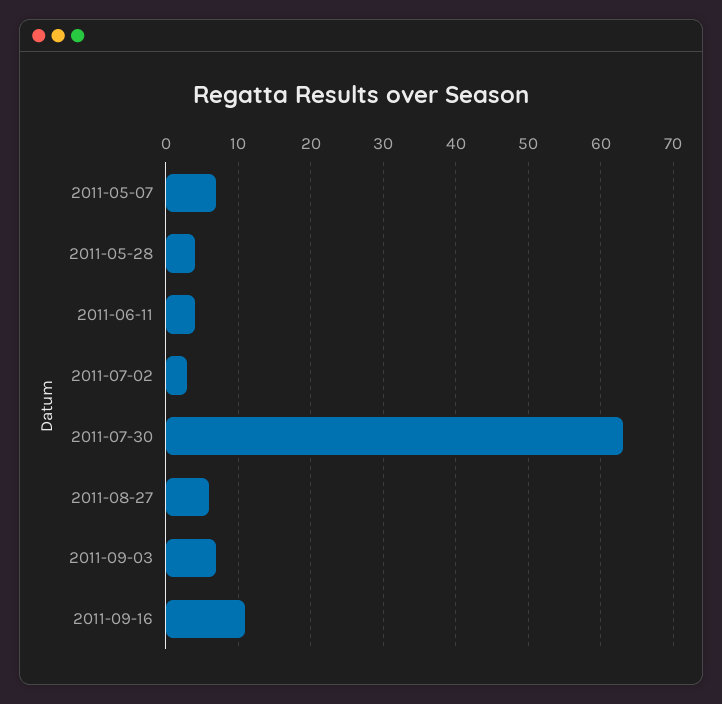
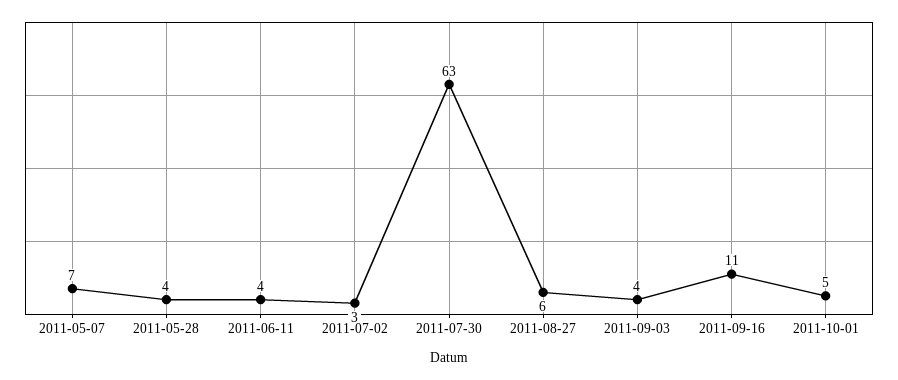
2011-09-03: 7 -> 4
2011-10-01: none -> 5

